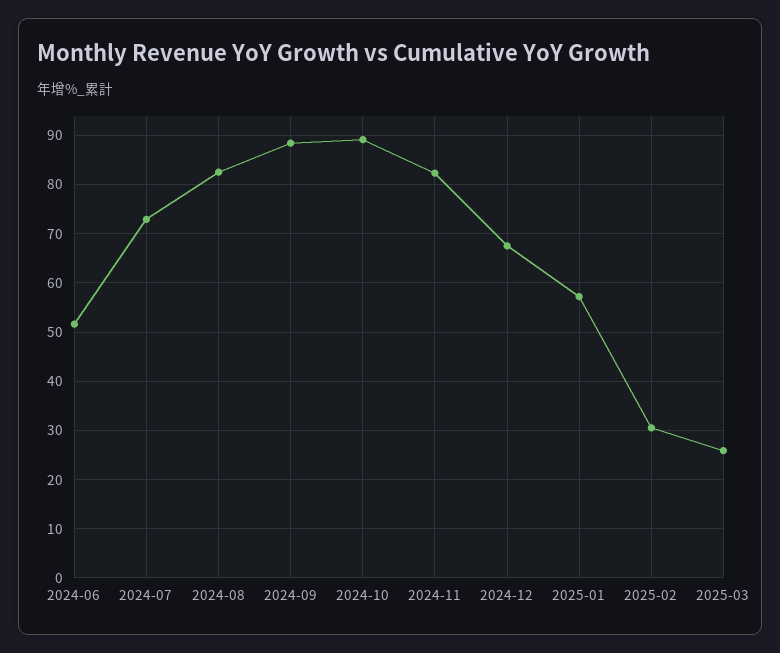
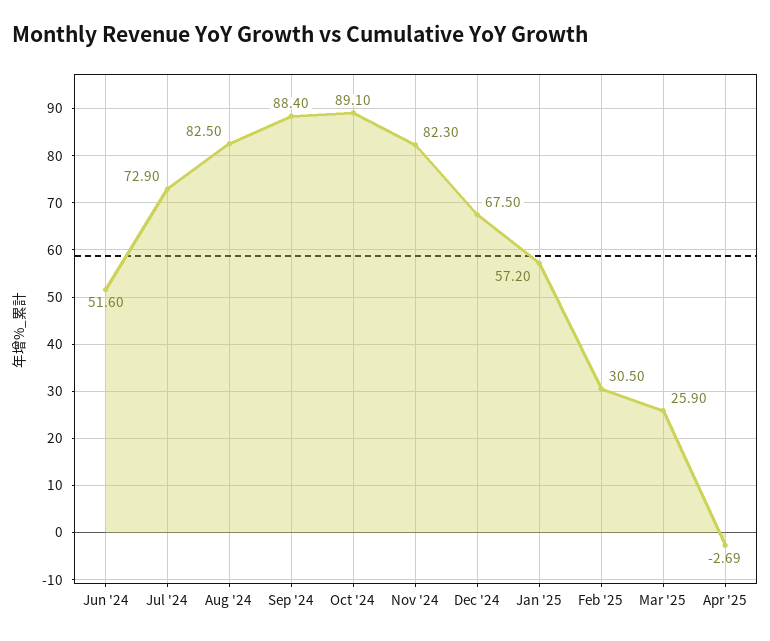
Apr '25: none -> -2.69

